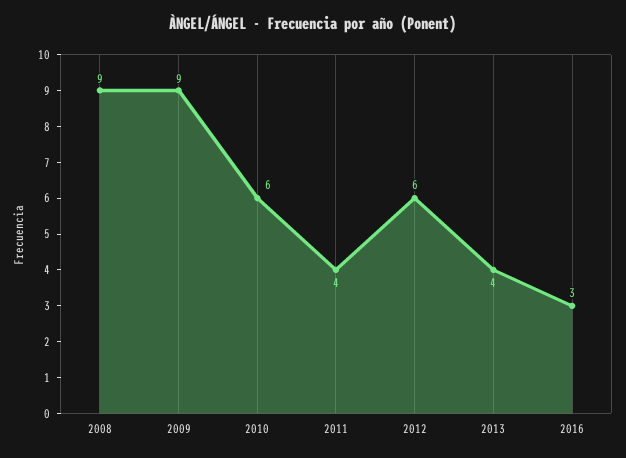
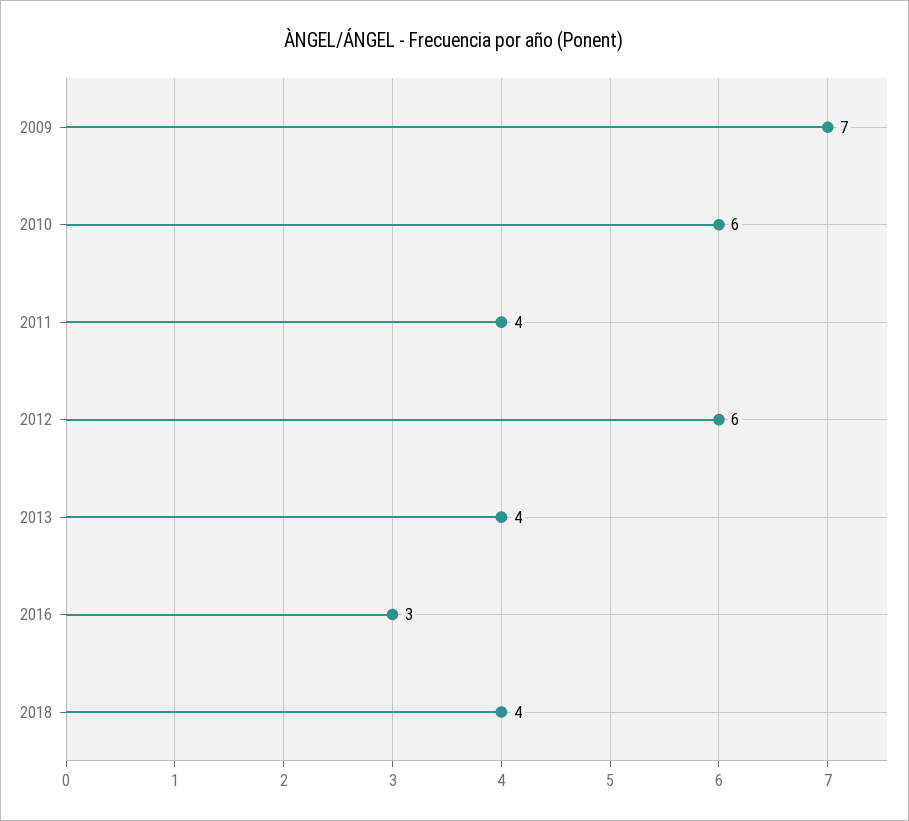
2008: 9 -> none
2009: 9 -> 7
2018: none -> 4

